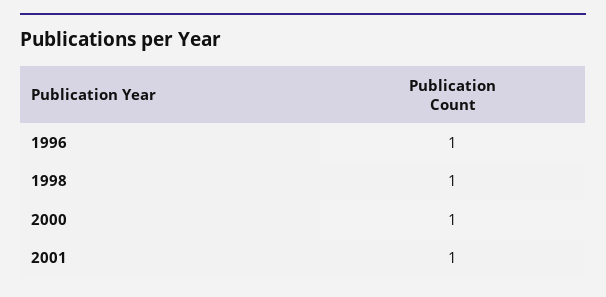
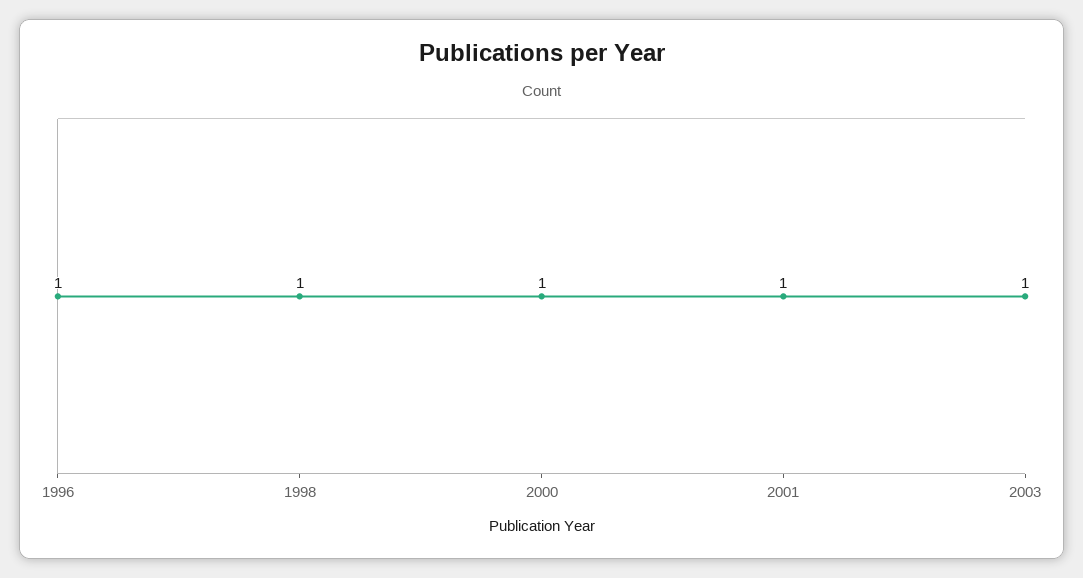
2003: none -> 1

